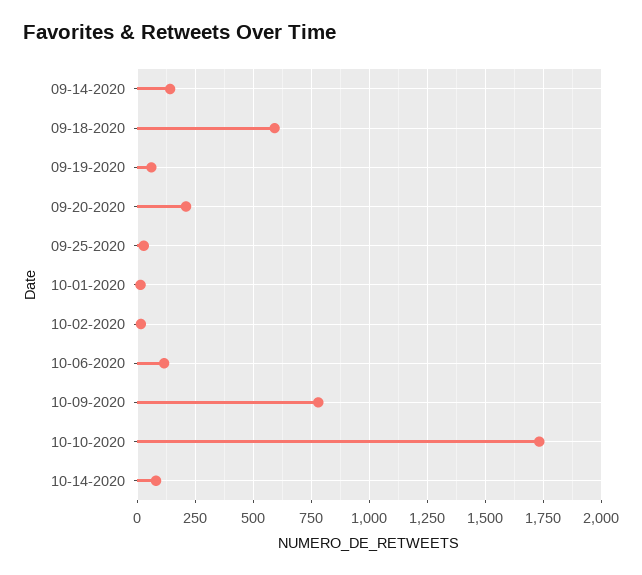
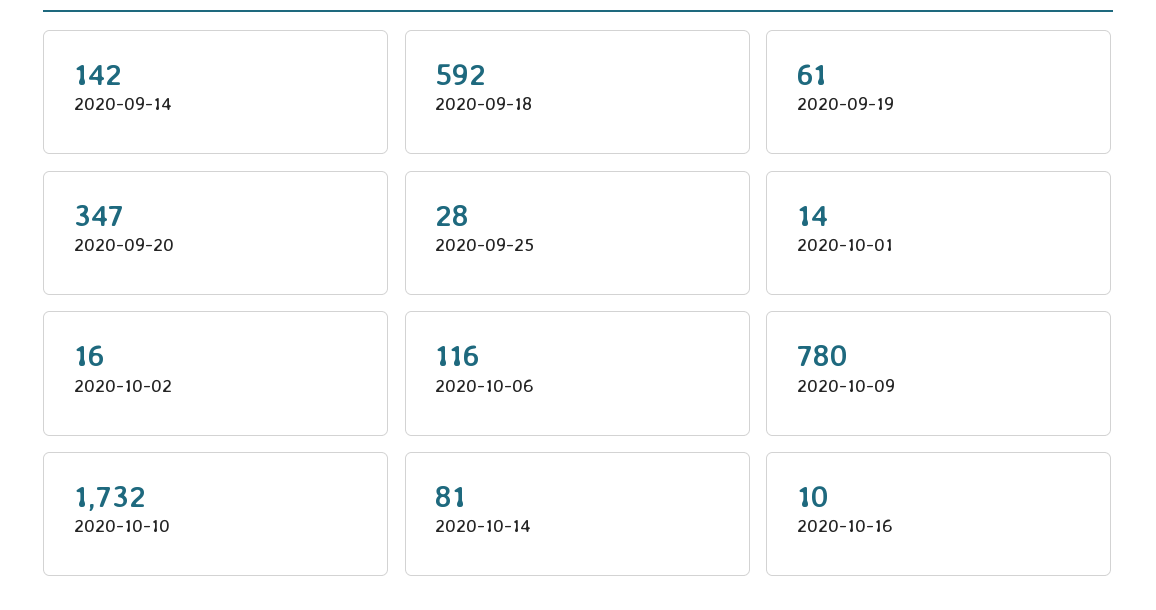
09-20-2020: 200 -> 347
2020-10-16: none -> 10

